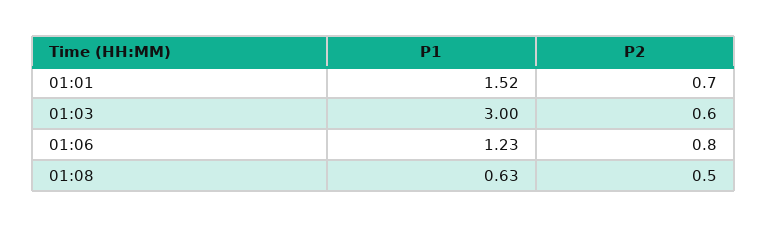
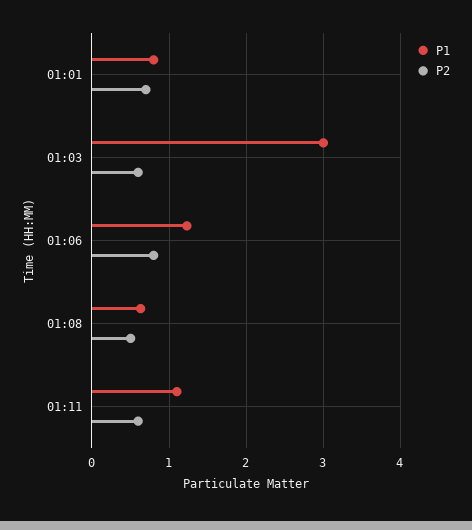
P1, 01:01: 1.52 -> 0.8
P1, 01:11: none -> 1.1
P2, 01:11: none -> 0.6

